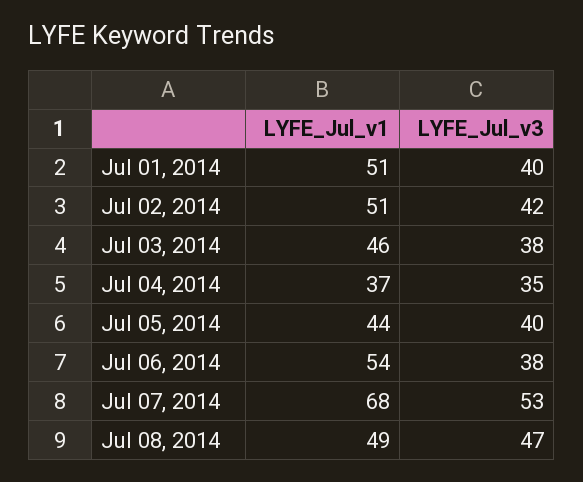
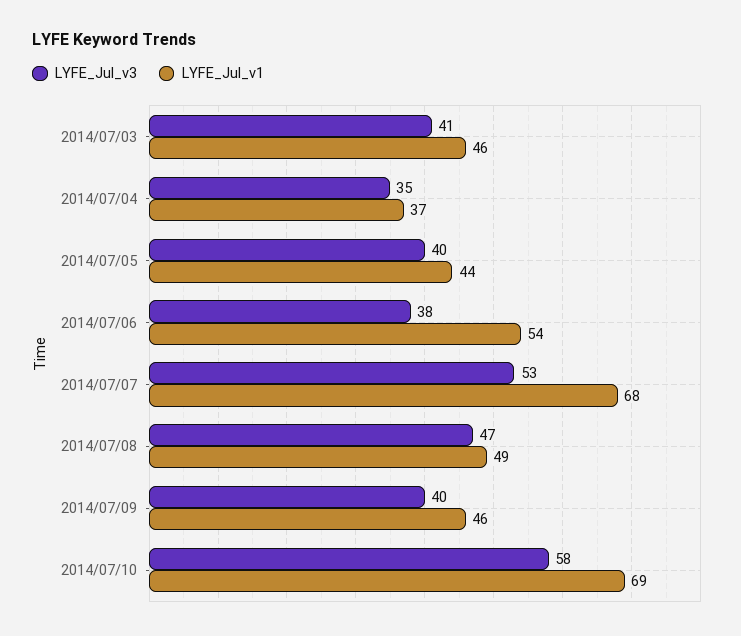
LYFE_Jul_v1, Jul 01, 2014: 51 -> none
LYFE_Jul_v3, Jul 01, 2014: 40 -> none
LYFE_Jul_v1, Jul 02, 2014: 51 -> none
LYFE_Jul_v3, Jul 02, 2014: 42 -> none
LYFE_Jul_v3, Jul 03, 2014: 38 -> 41
LYFE_Jul_v3, 2014/07/09: none -> 40
LYFE_Jul_v1, 2014/07/09: none -> 46
LYFE_Jul_v3, 2014/07/10: none -> 58
LYFE_Jul_v1, 2014/07/10: none -> 69

